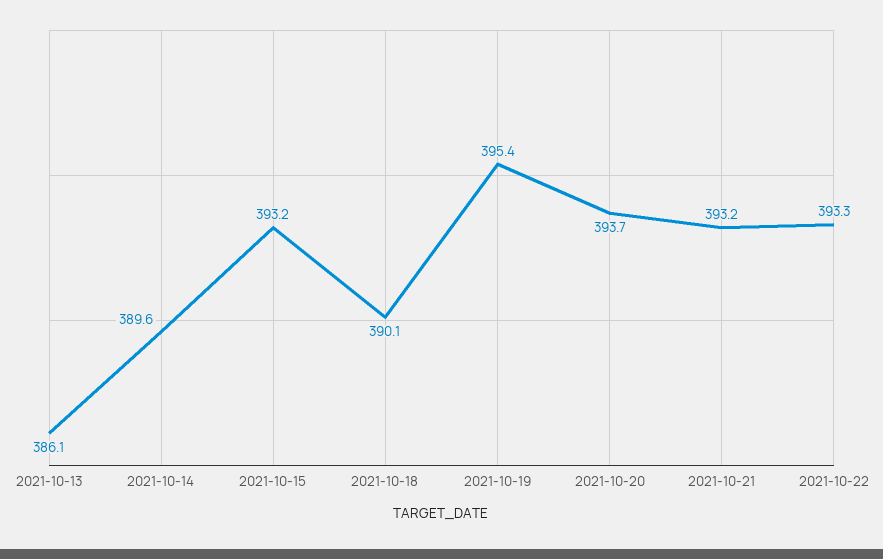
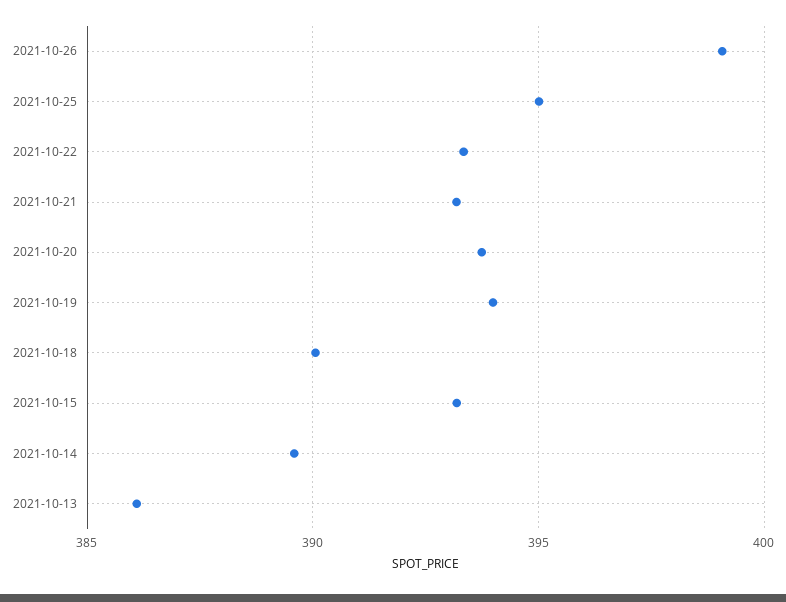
2021-10-19: 395.4 -> 394
2021-10-26: none -> 399
2021-10-25: none -> 395

